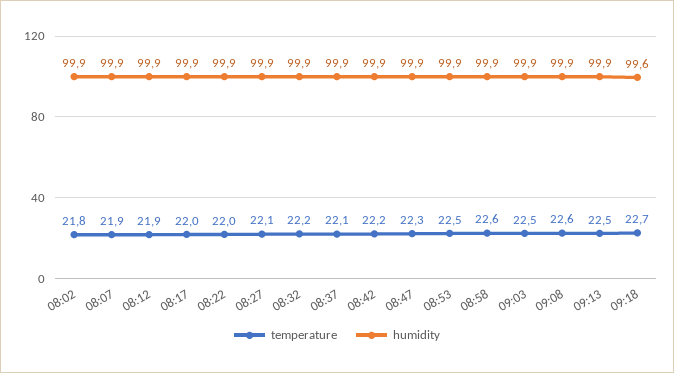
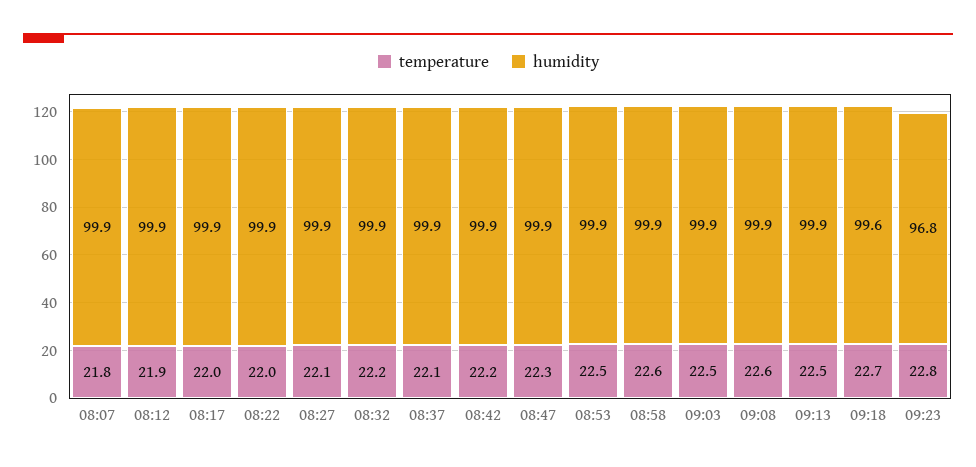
temperature, 08:02: 21.8 -> none
humidity, 08:02: 99.9 -> none
temperature, 08:07: 21.9 -> 21.8
temperature, 09:23: none -> 22.8
humidity, 09:23: none -> 96.8

